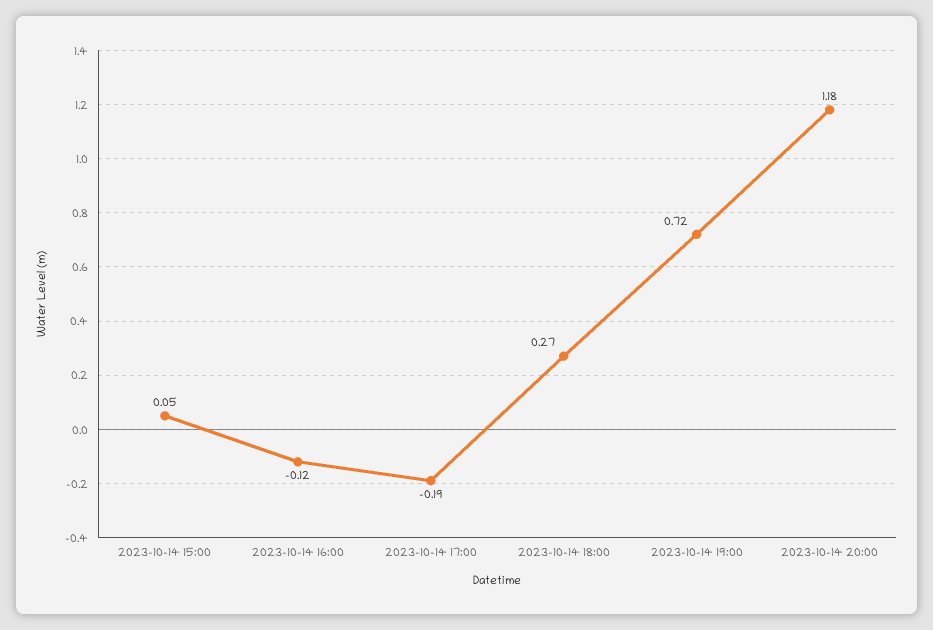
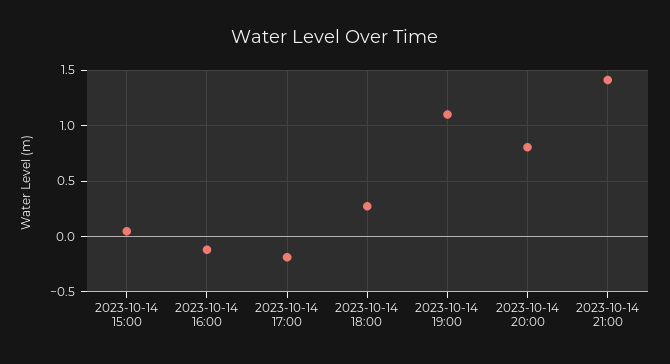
2023-10-14 19:00: 0.72 -> 1.1
2023-10-14 20:00: 1.18 -> 0.8
2023-10-14 21:00: none -> 1.4

